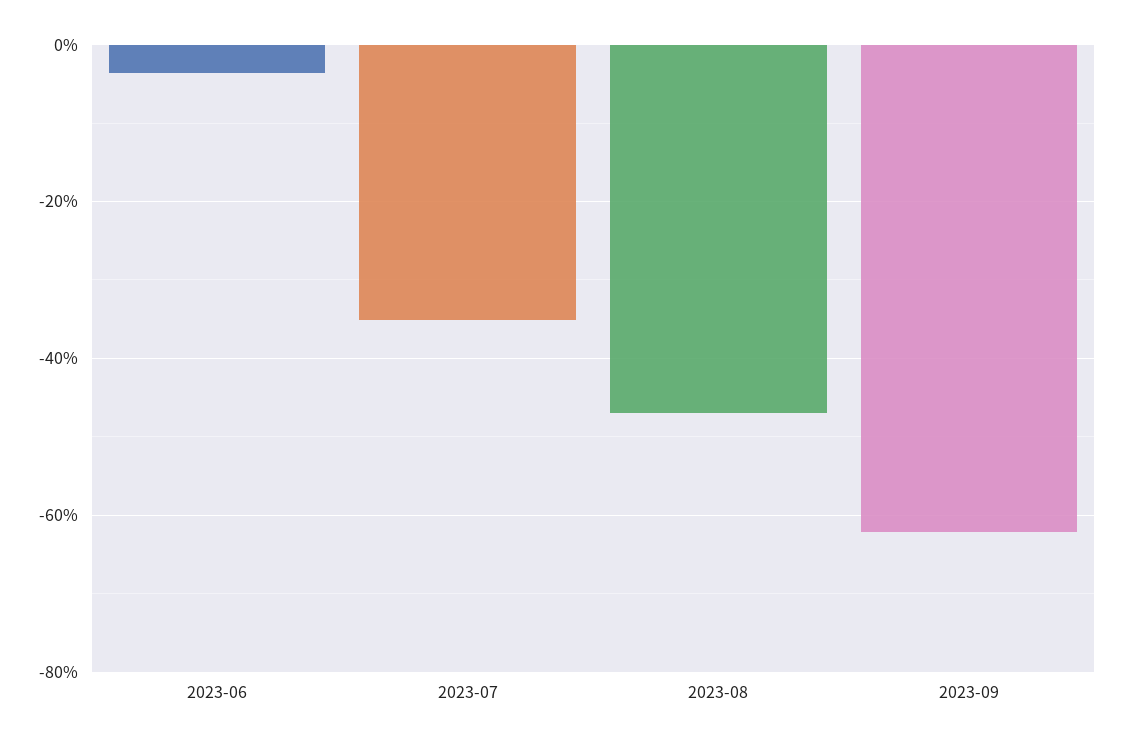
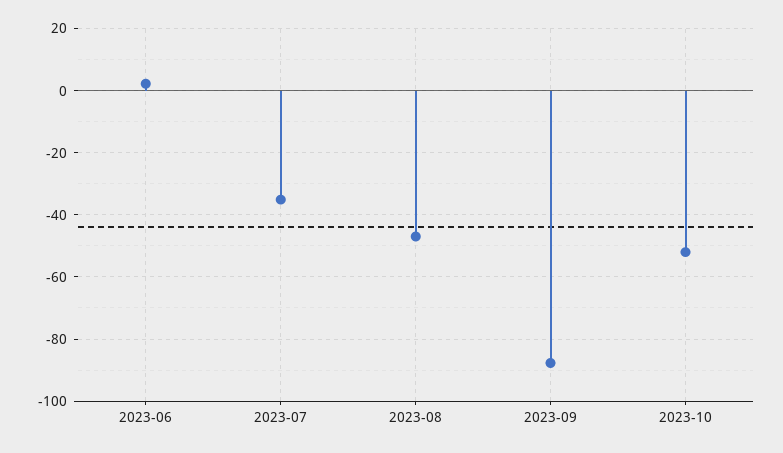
2023-06: -4 -> 2
2023-09: -62 -> -88
2023-10: none -> -52

